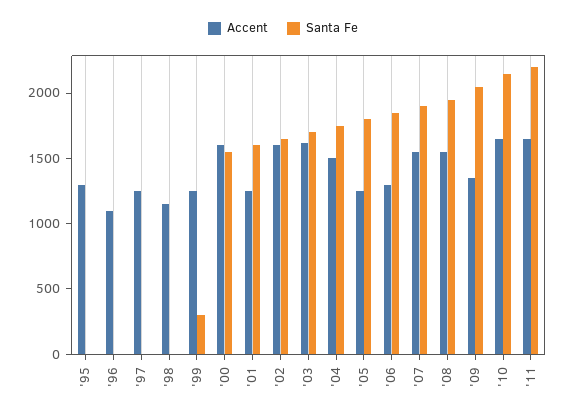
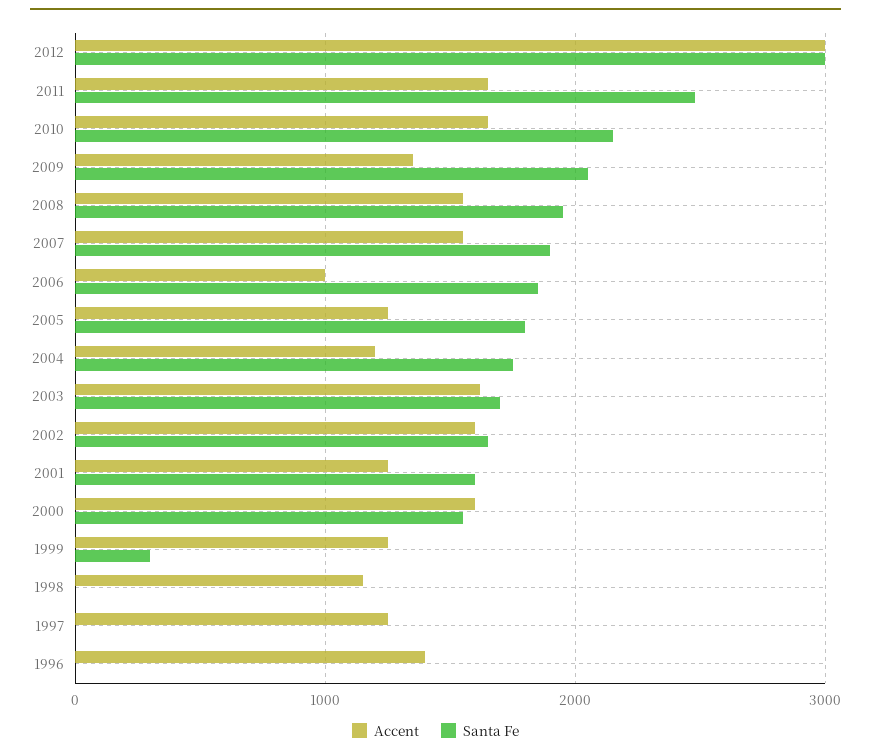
Accent, '95: 1300 -> none
Santa Fe, '95: 0 -> none
Accent, '96: 1100 -> 1400
Accent, '04: 1500 -> 1200
Accent, '06: 1300 -> 1000
Santa Fe, '11: 2200 -> 2500
Accent, 2012: none -> 3000
Santa Fe, 2012: none -> 3000

